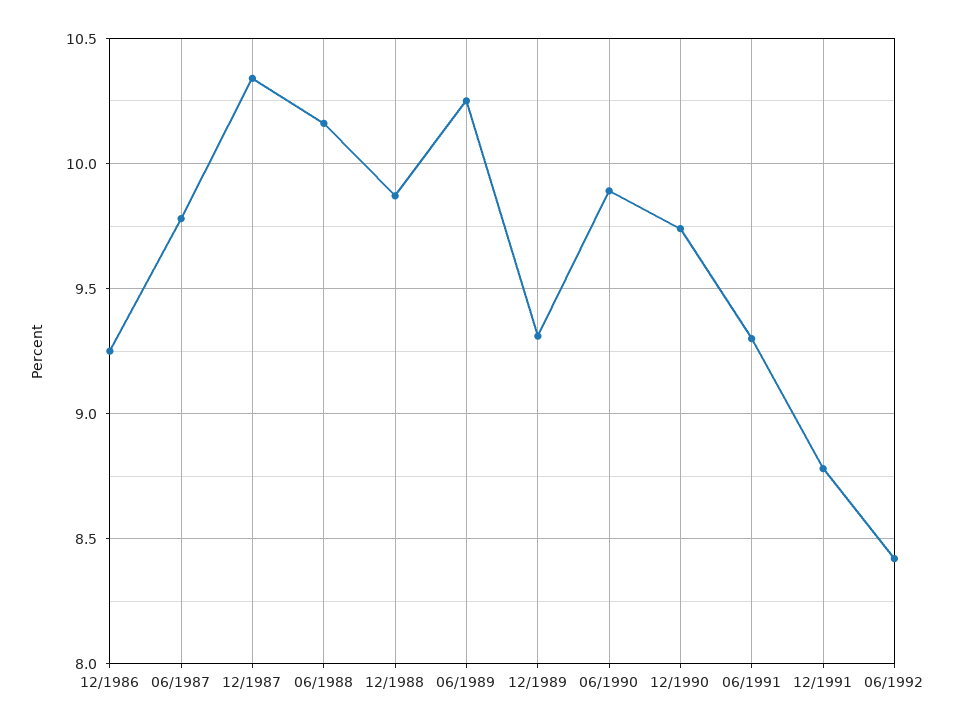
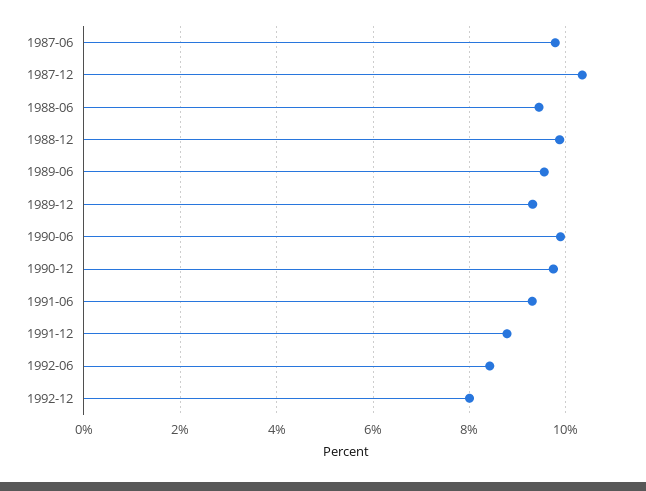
12/1986: 9.25 -> none
06/1988: 10.15 -> 9.4
06/1989: 10.25 -> 9.6
1992-12: none -> 8

